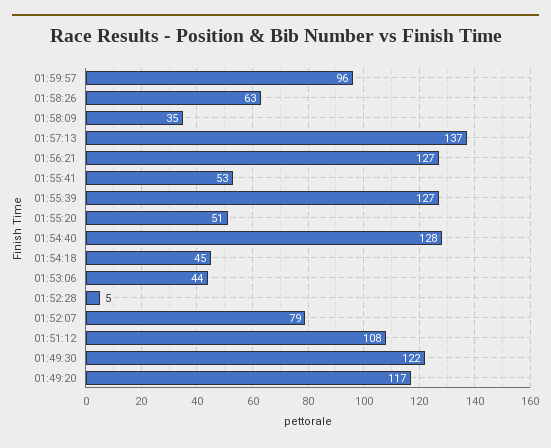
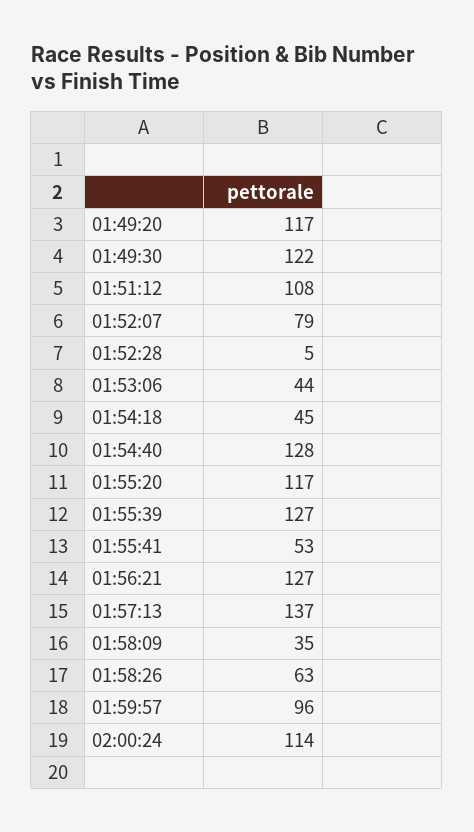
01:55:20: 51 -> 117
02:00:24: none -> 114

